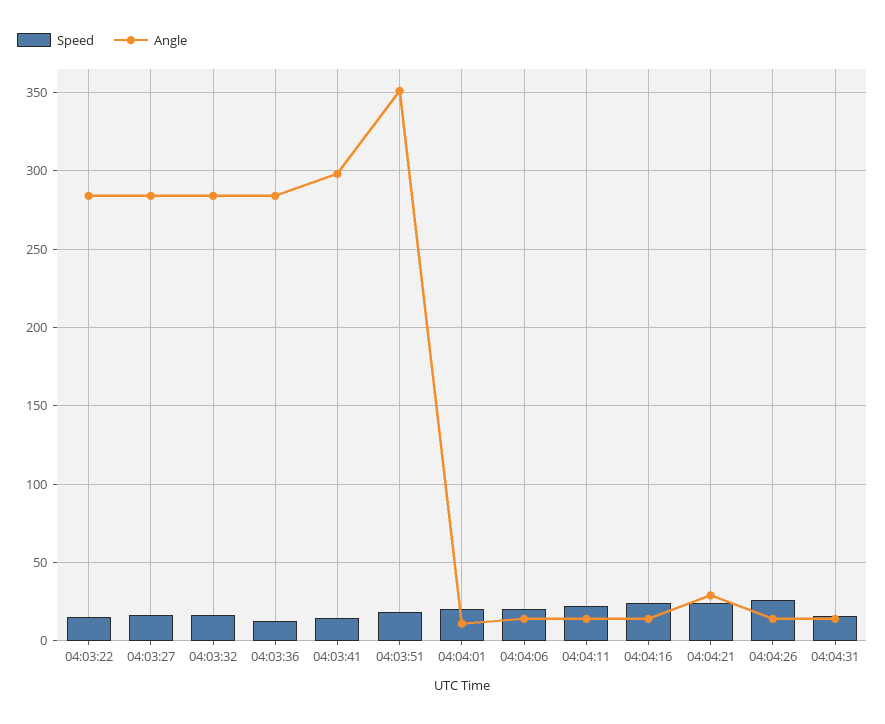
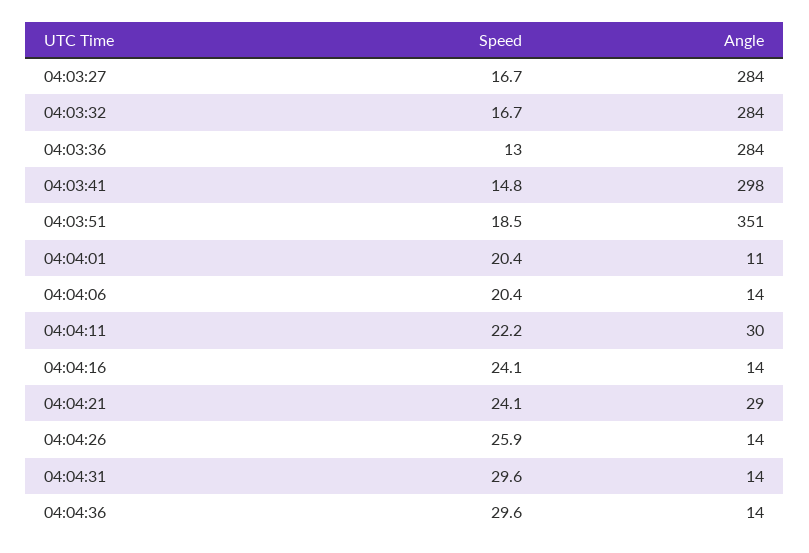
Speed, 04:03:22: 15 -> none
Angle, 04:03:22: 285 -> none
Angle, 04:04:11: 15 -> 30
Speed, 04:04:31: 15 -> 29.6
Speed, 04:04:36: none -> 29.6
Angle, 04:04:36: none -> 14

